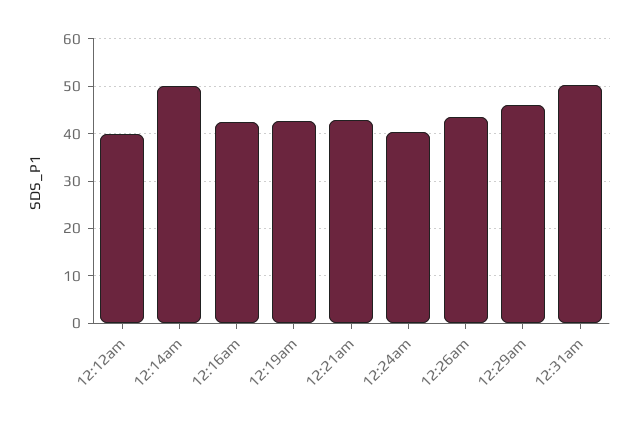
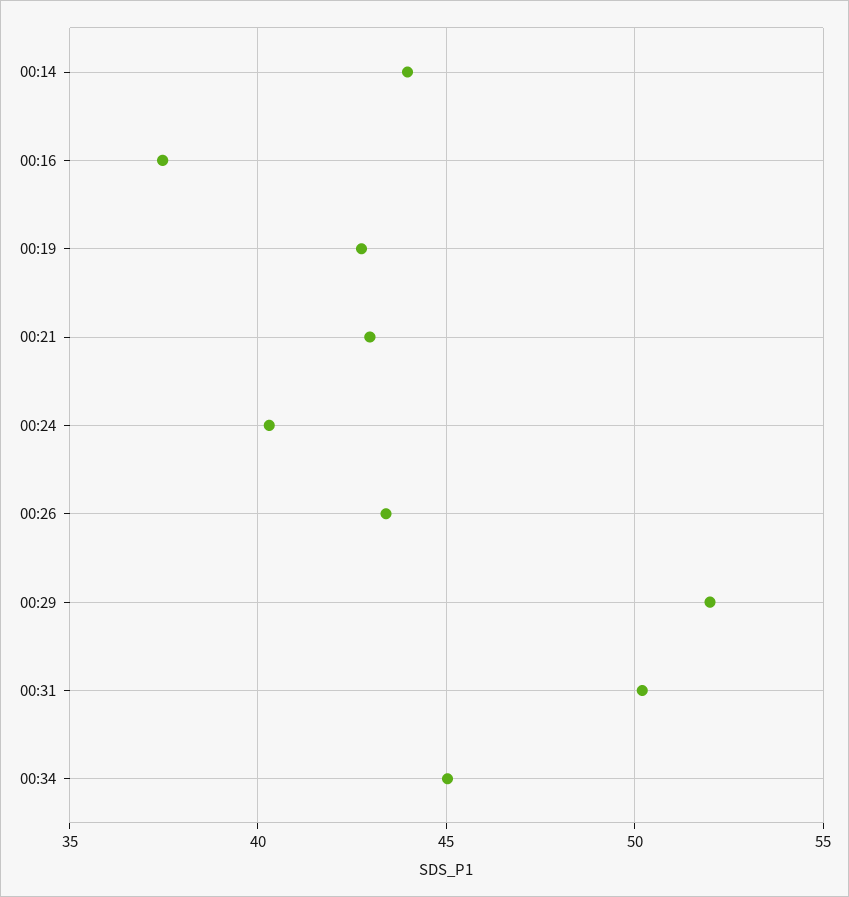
12:12am: 40 -> none
12:14am: 50 -> 44
12:16am: 42 -> 37.5
12:29am: 46 -> 52
00:34: none -> 45

